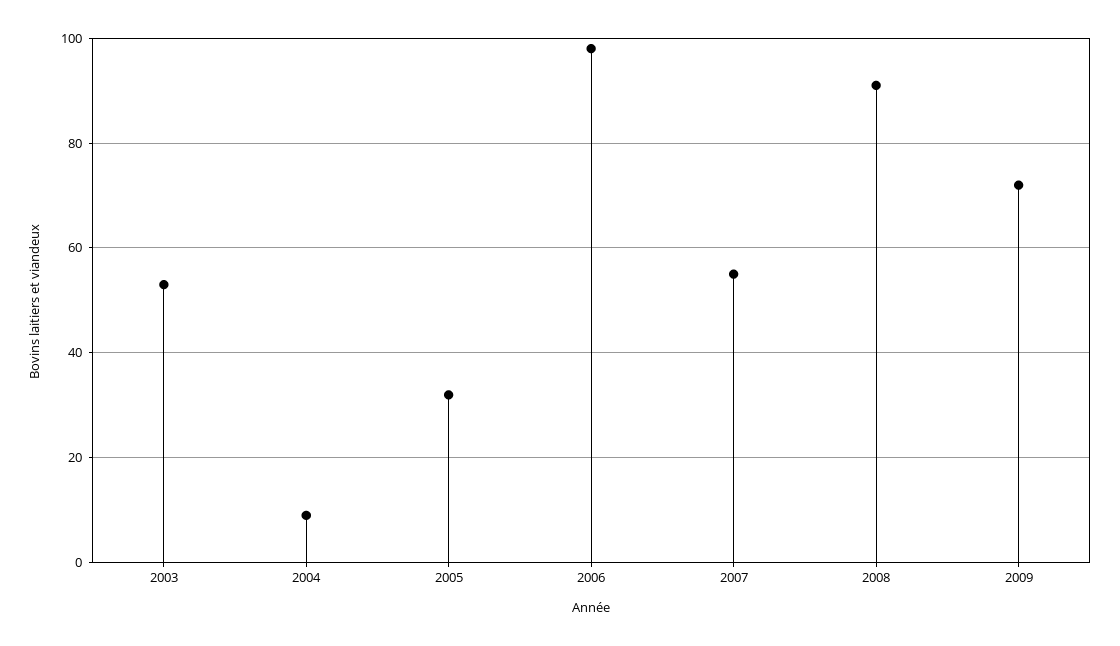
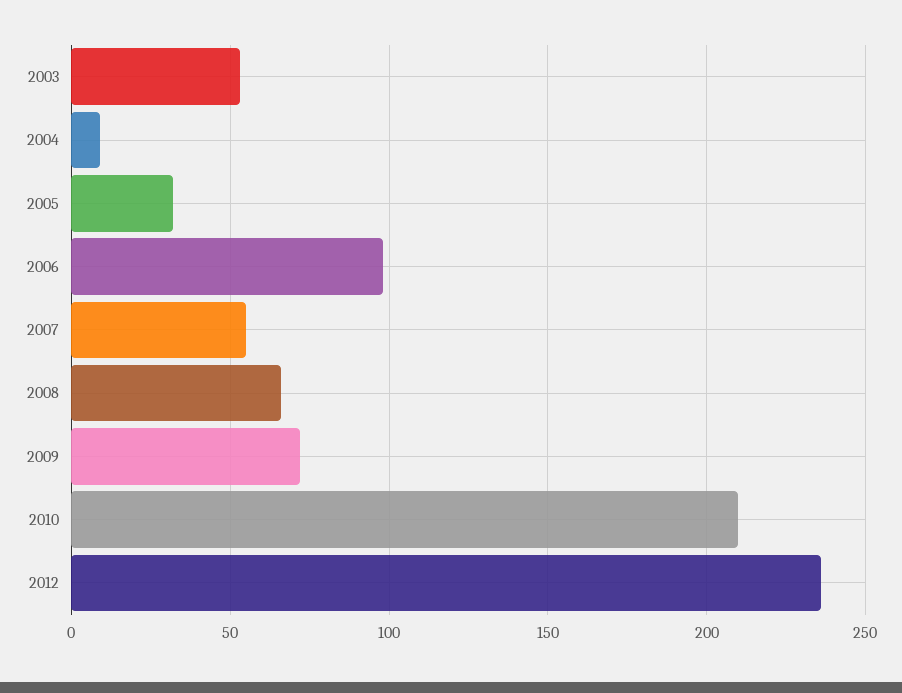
2008: 90 -> 65
2010: none -> 210
2012: none -> 235

